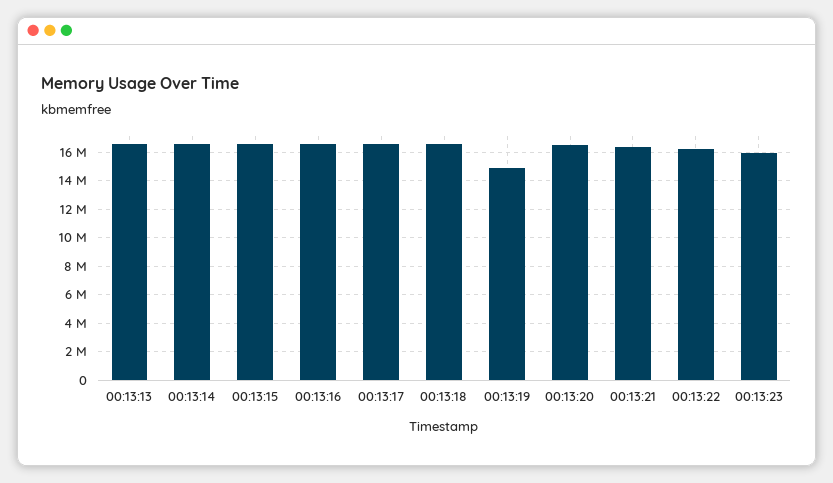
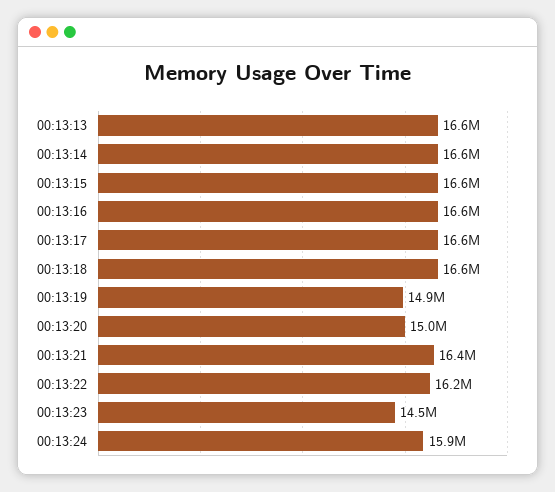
00:13:20: 16500000 -> 15000000
00:13:23: 16000000 -> 14500000
00:13:24: none -> 15900000

